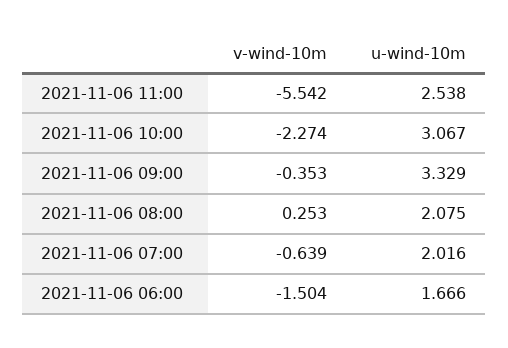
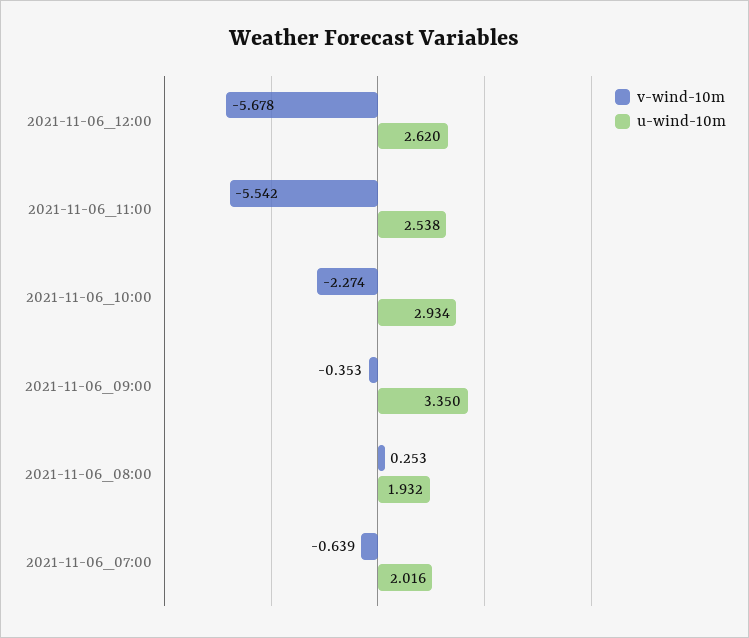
u-wind-10m, 2021-11-06 10:00: 3.067 -> 2.934
u-wind-10m, 2021-11-06 09:00: 3.329 -> 3.35
u-wind-10m, 2021-11-06 08:00: 2.075 -> 1.932
v-wind-10m, 2021-11-06 06:00: -1.504 -> none
u-wind-10m, 2021-11-06 06:00: 1.666 -> none
v-wind-10m, 2021-11-06_12:00: none -> -5.678
u-wind-10m, 2021-11-06_12:00: none -> 2.62

